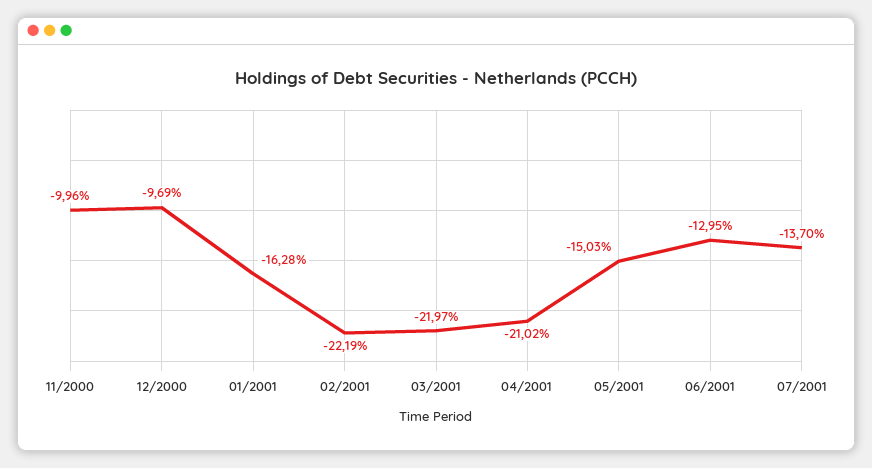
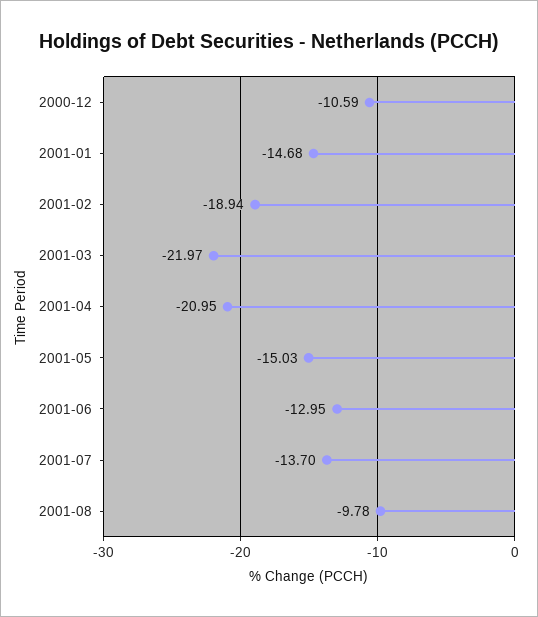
11/2000: -9.96 -> none
12/2000: -9.69 -> -10.59
01/2001: -16.28 -> -14.68
02/2001: -22.19 -> -18.94
04/2001: -21.02 -> -20.95
2001-08: none -> -9.78

